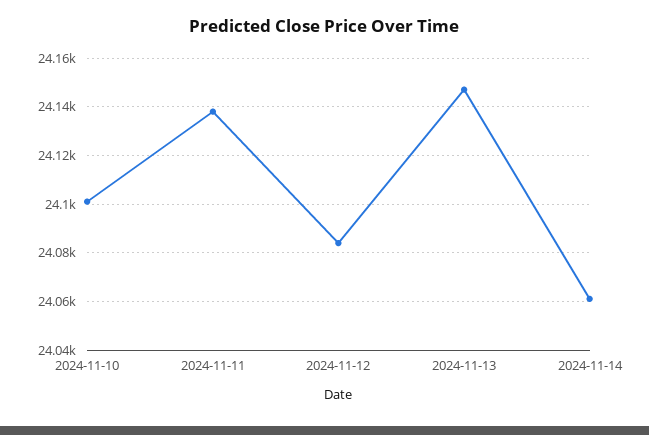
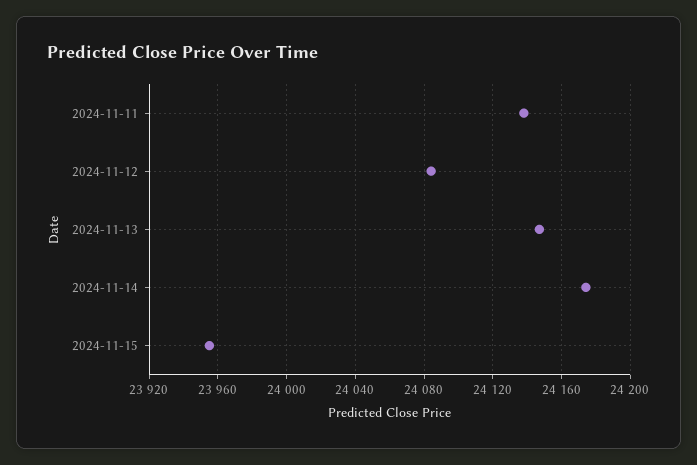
2024-11-10: 24100 -> none
2024-11-14: 24060 -> 24175
2024-11-15: none -> 23955

